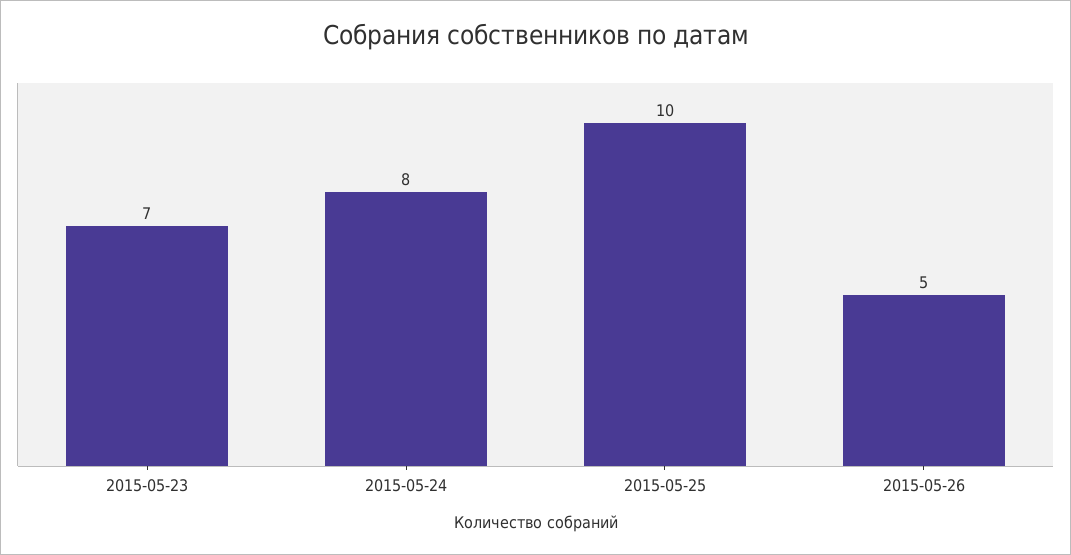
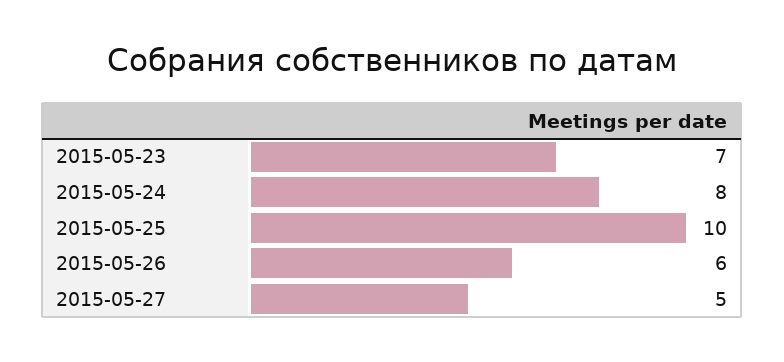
2015-05-26: 5 -> 6
2015-05-27: none -> 5

